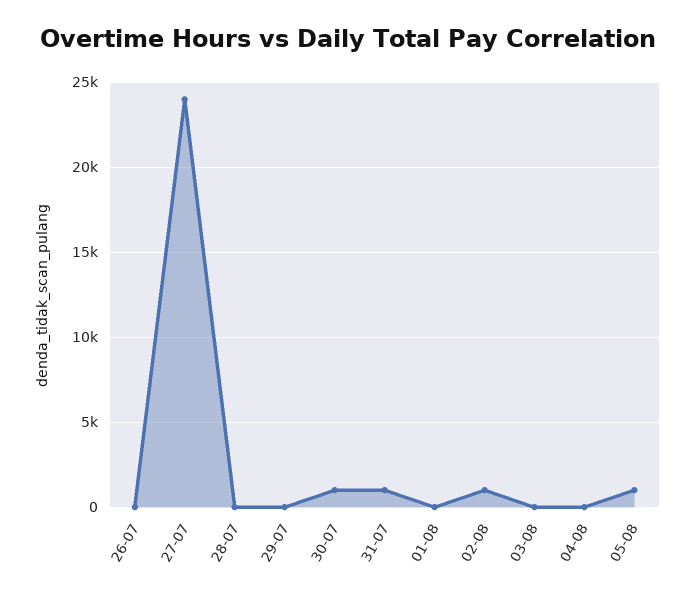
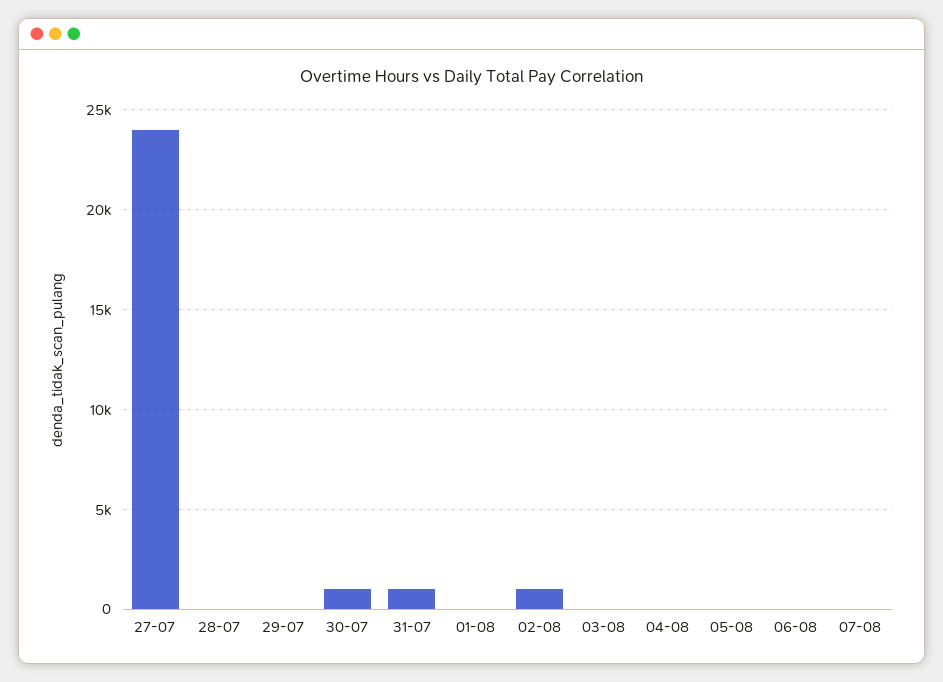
26-07: 0 -> none
05-08: 1000 -> 0
06-08: none -> 0
07-08: none -> 0

